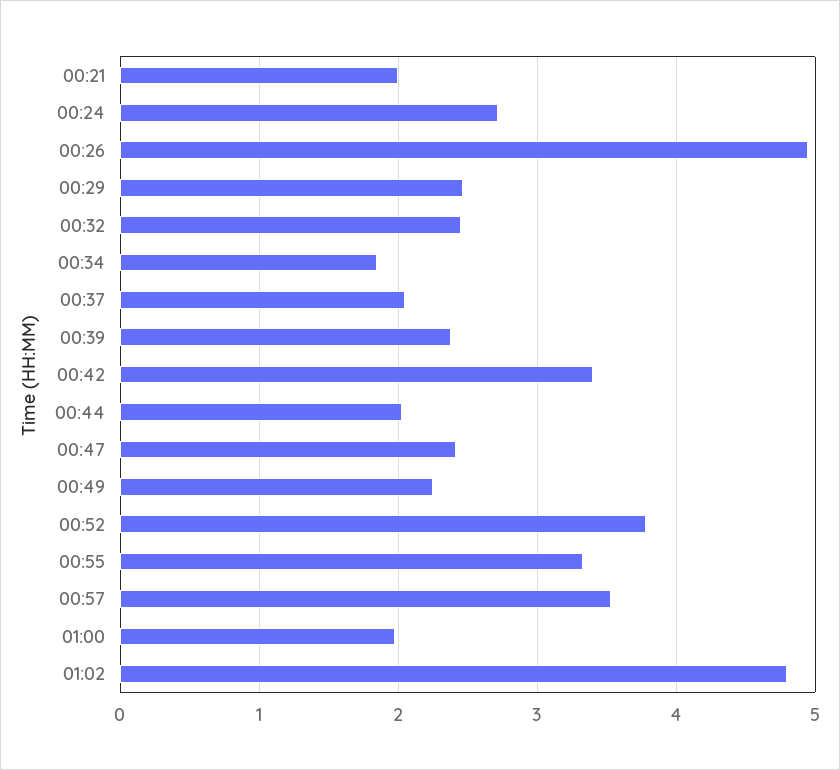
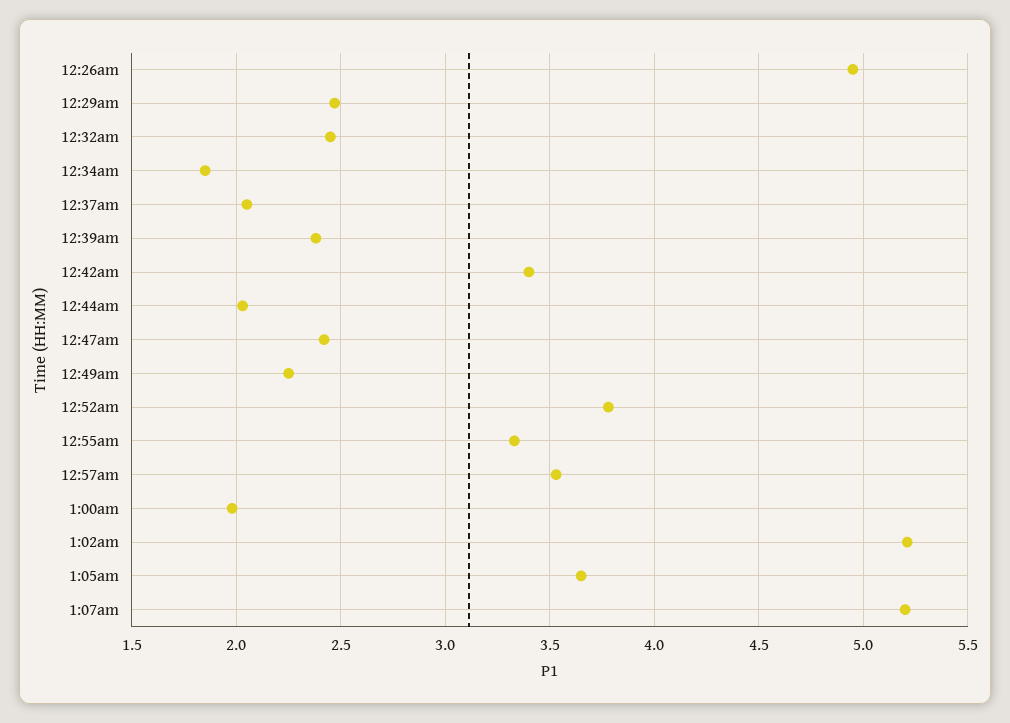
00:21: 2 -> none
00:24: 2.7 -> none
01:02: 4.8 -> 5.2
1:05am: none -> 3.65
1:07am: none -> 5.2

